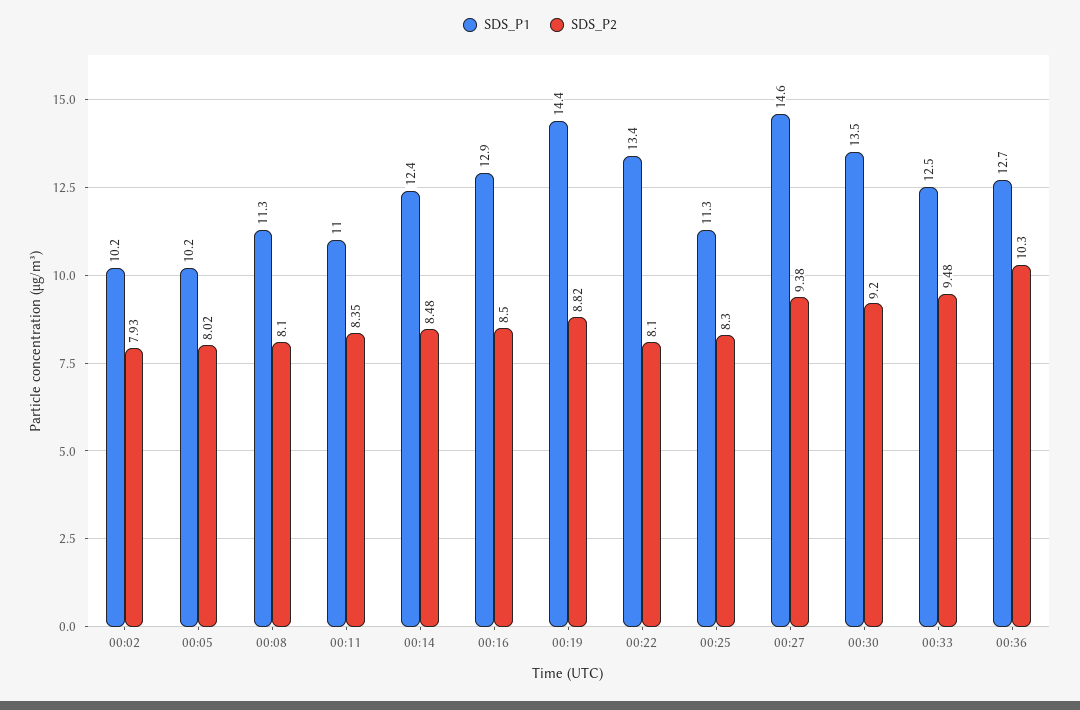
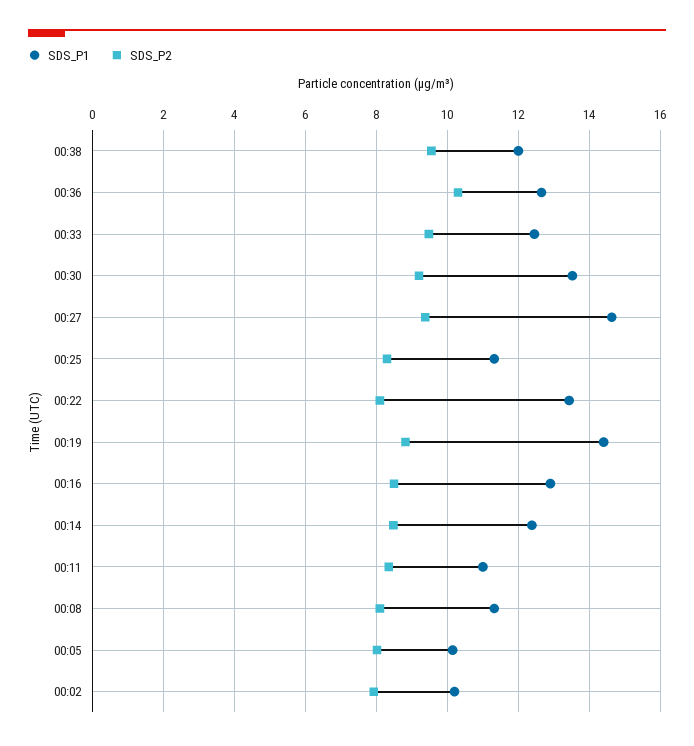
SDS_P1, 00:38: none -> 12
SDS_P2, 00:38: none -> 9.6

